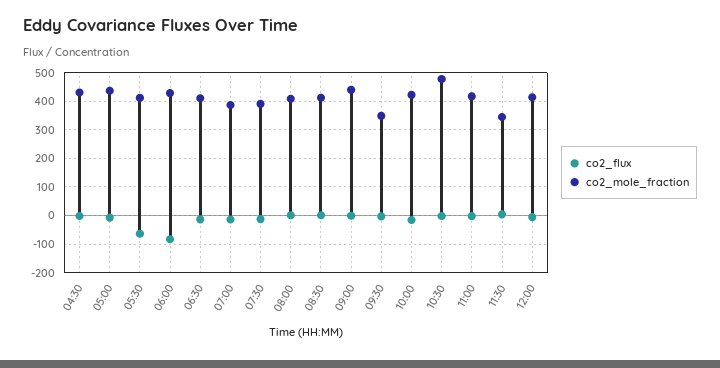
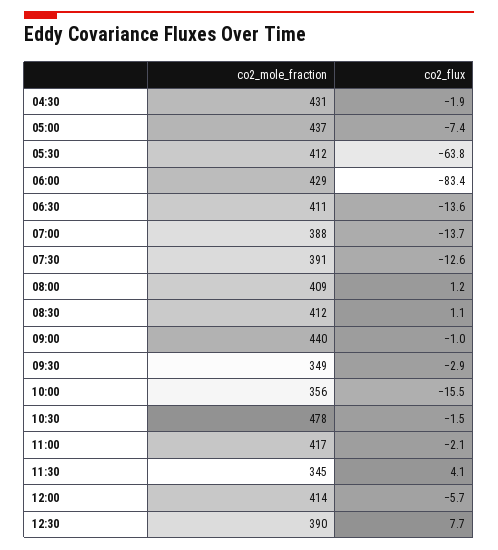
co2_mole_fraction, 10:00: 425 -> 356
co2_mole_fraction, 12:30: none -> 390
co2_flux, 12:30: none -> 7.7

